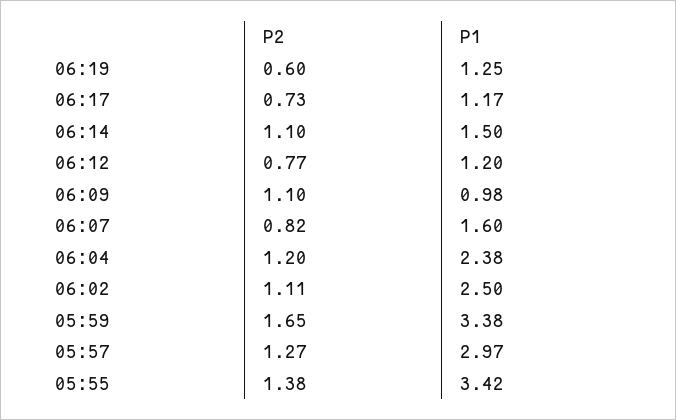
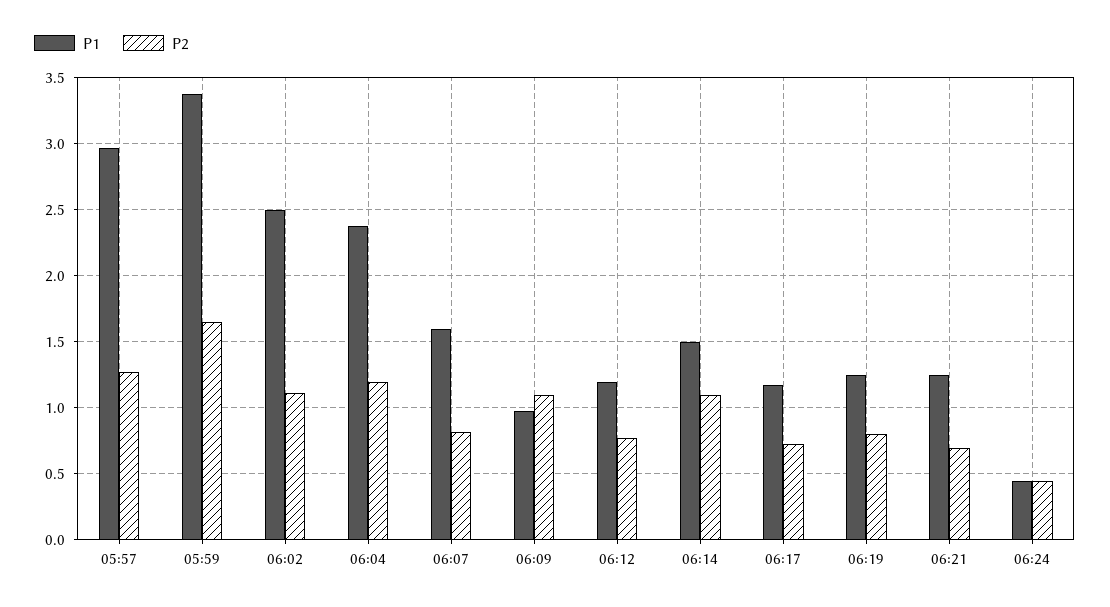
P2, 06:19: 0.6 -> 0.8
P2, 05:55: 1.38 -> none
P1, 05:55: 3.42 -> none
P1, 06:21: none -> 1.25
P2, 06:21: none -> 0.7
P1, 06:24: none -> 0.45
P2, 06:24: none -> 0.45

